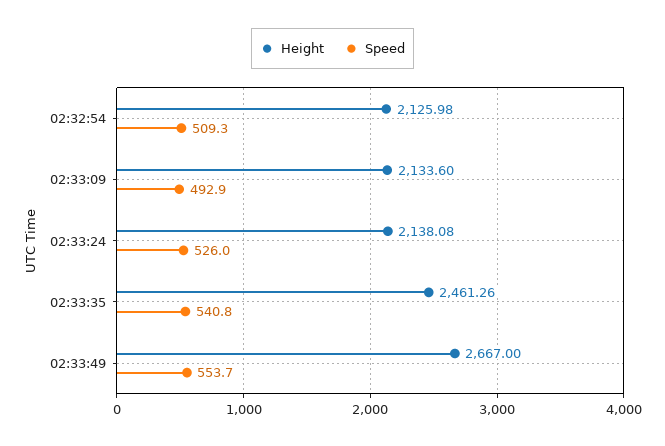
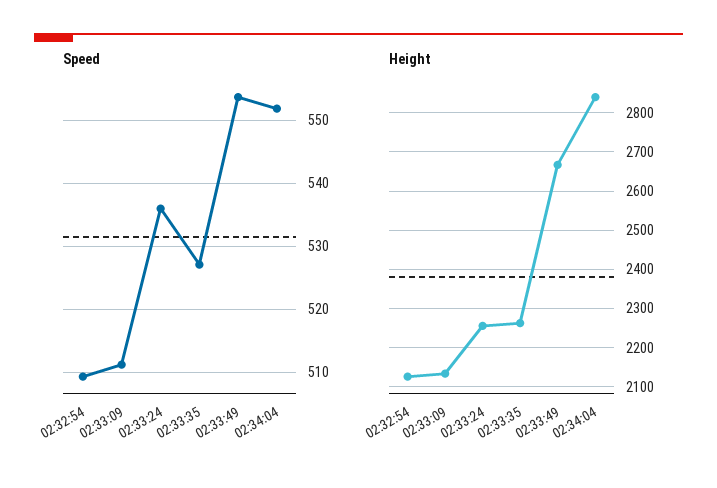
Speed, 02:33:09: 492.9 -> 511
Height, 02:33:24: 2138.08 -> 2260
Speed, 02:33:24: 526 -> 536
Height, 02:33:35: 2461.26 -> 2260
Speed, 02:33:35: 540.8 -> 527
Speed, 02:34:04: none -> 552
Height, 02:34:04: none -> 2840

